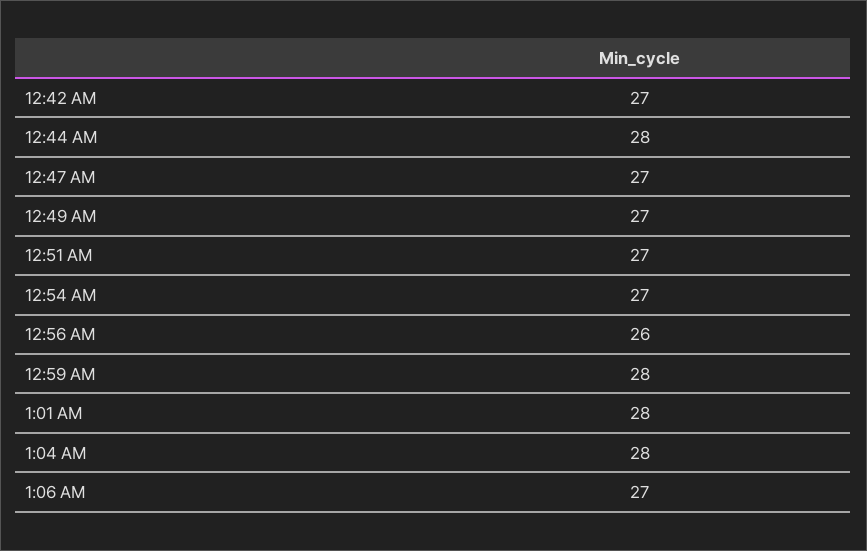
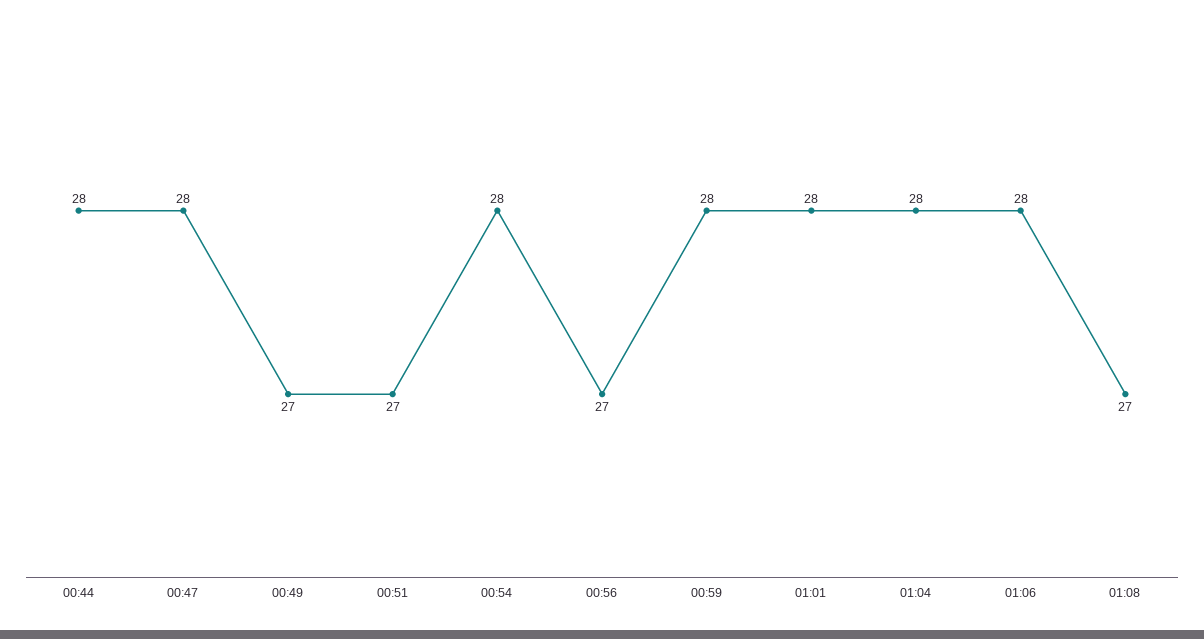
12:42 AM: 27 -> none
12:47 AM: 27 -> 28
12:54 AM: 27 -> 28
12:56 AM: 26 -> 27
1:06 AM: 27 -> 28
01:08: none -> 27

